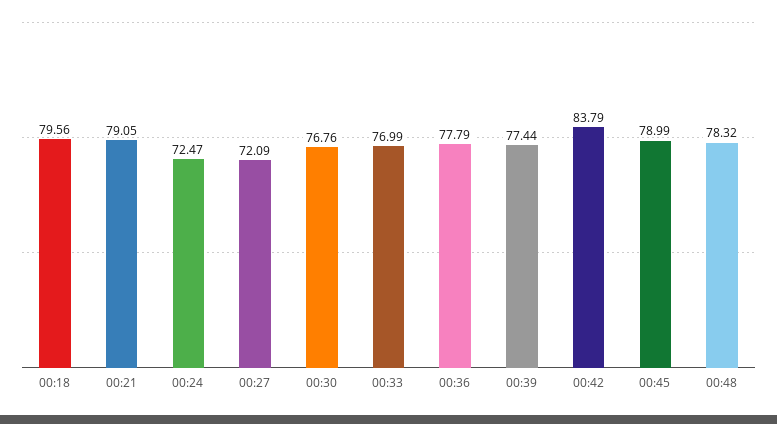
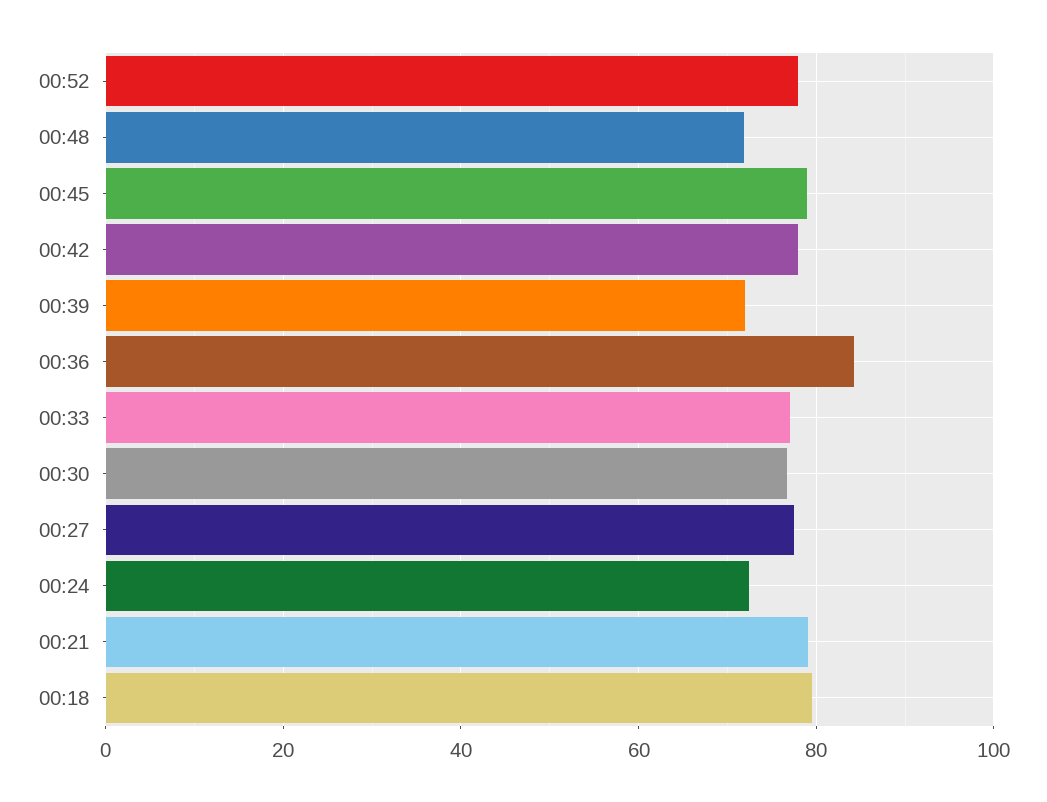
00:27: 72.09 -> 78
00:36: 77.79 -> 84
00:39: 77.44 -> 72
00:42: 83.79 -> 78
00:48: 78.32 -> 72
00:52: none -> 78

